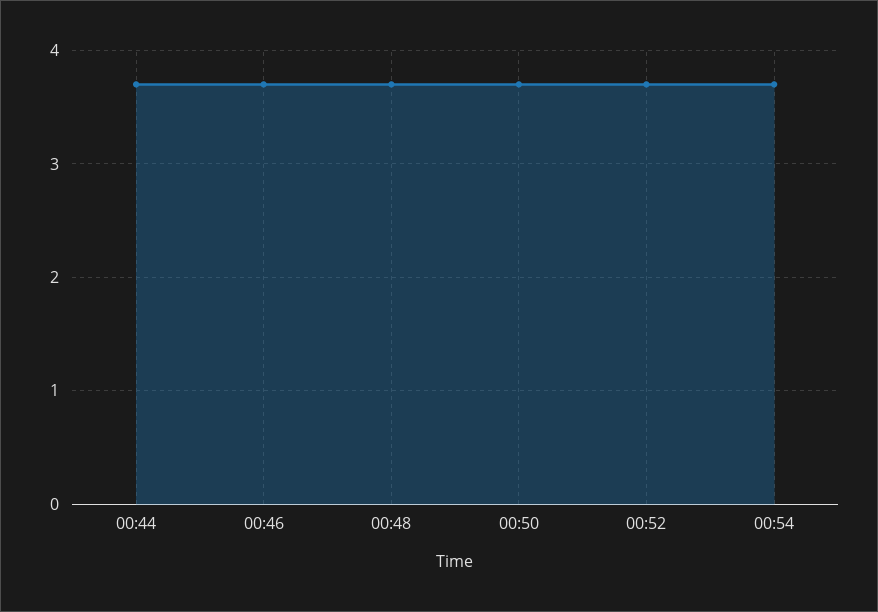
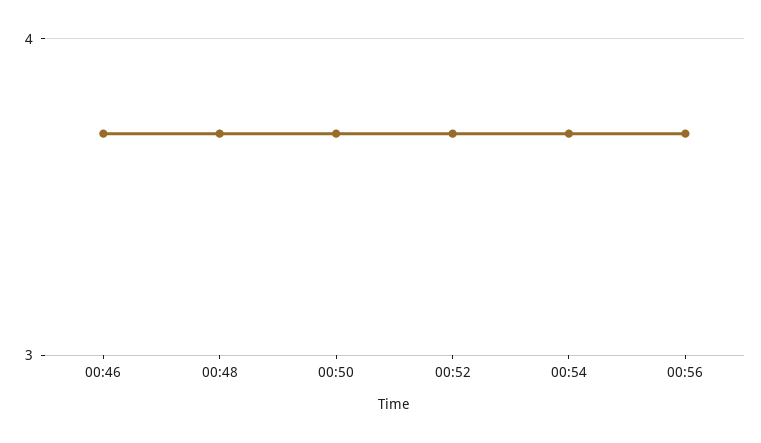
00:44: 3.7 -> none
00:56: none -> 3.7

